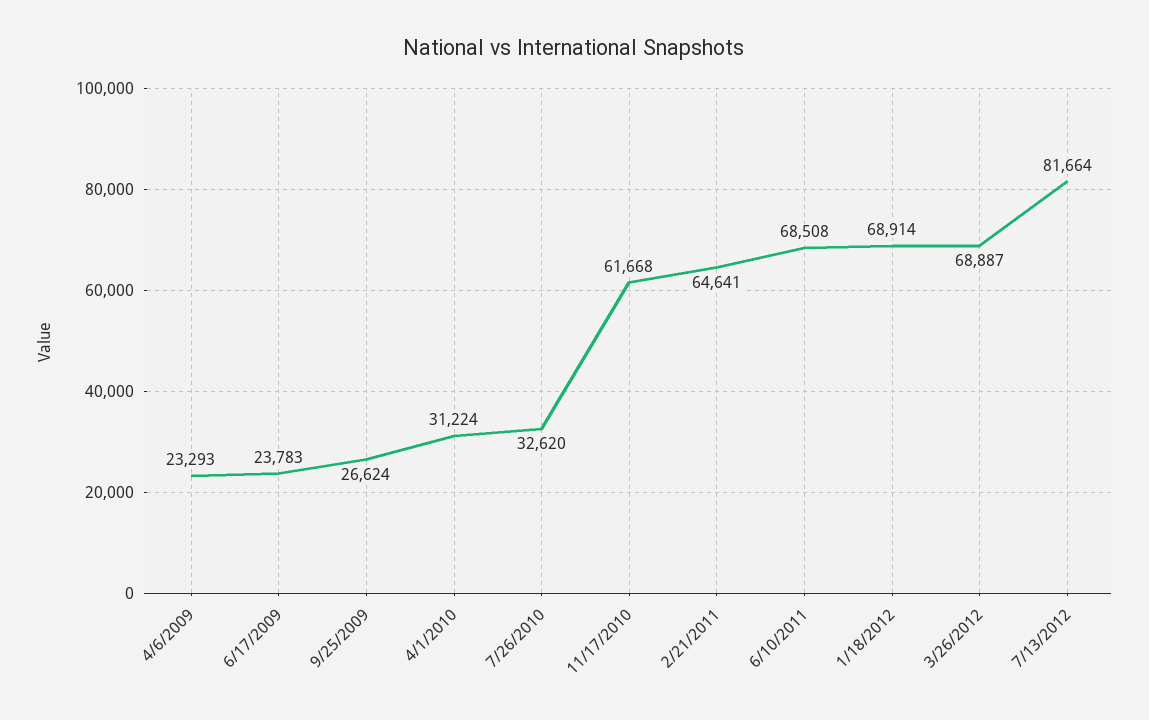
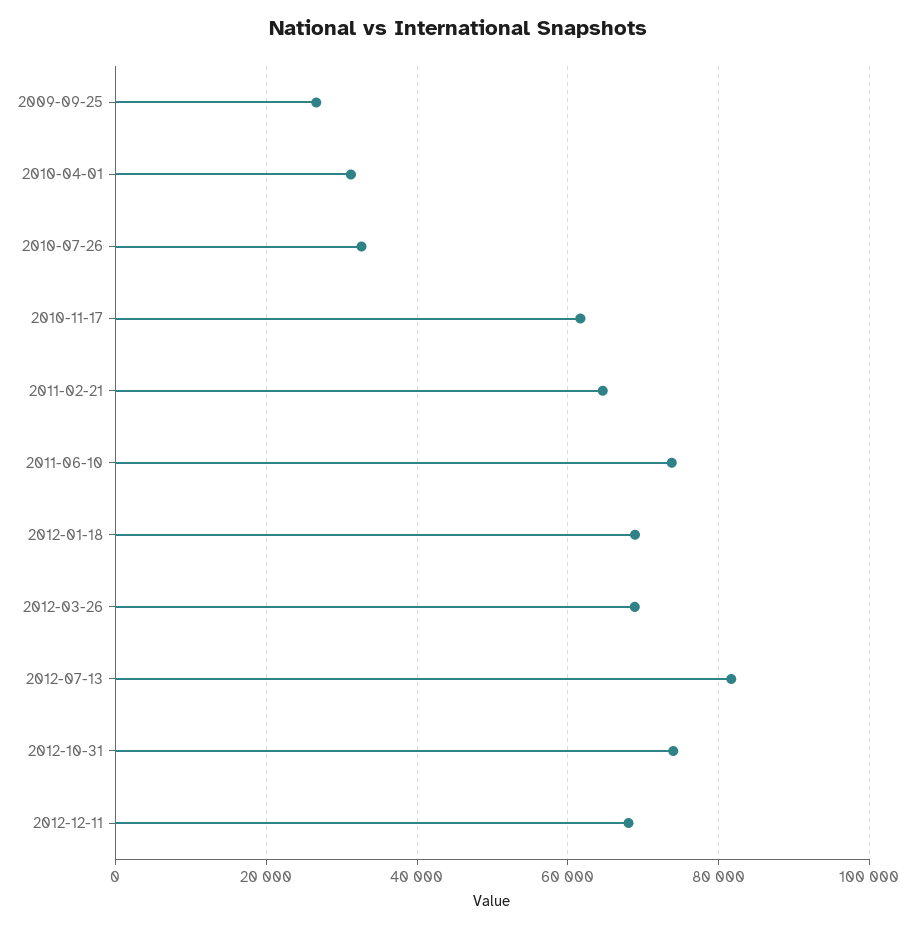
4/6/2009: 23293 -> none
6/17/2009: 23783 -> none
6/10/2011: 68508 -> 74000
2012-10-31: none -> 74000
2012-12-11: none -> 68000

